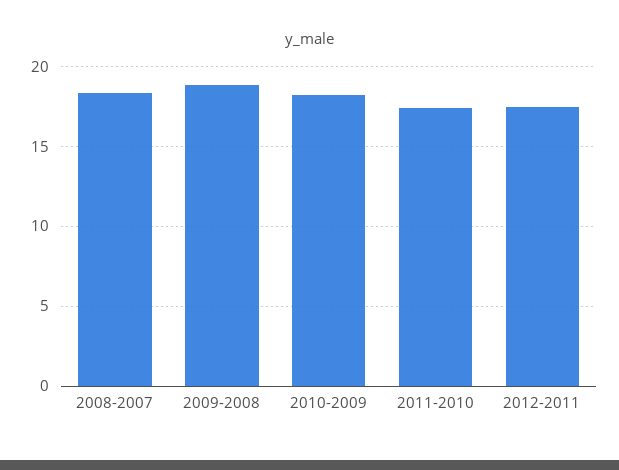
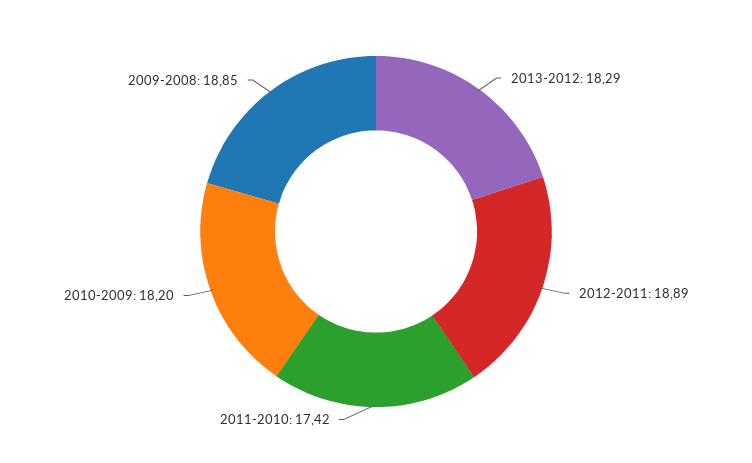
2008-2007: 18.5 -> none
2012-2011: 17.5 -> 18.89
2013-2012: none -> 18.29

